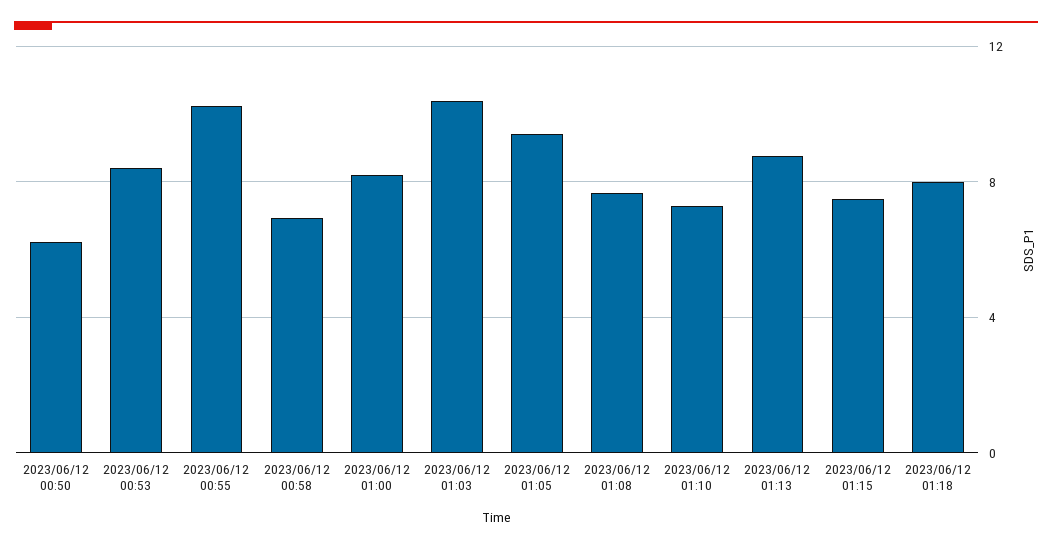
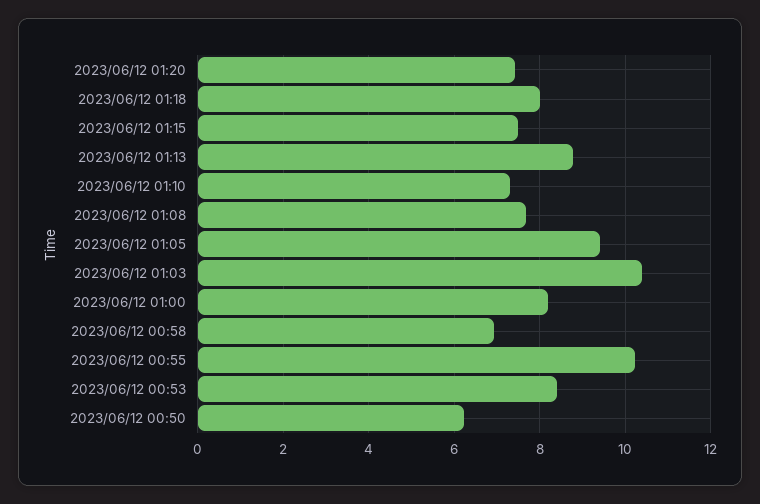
2023/06/12 01:20: none -> 7.4

